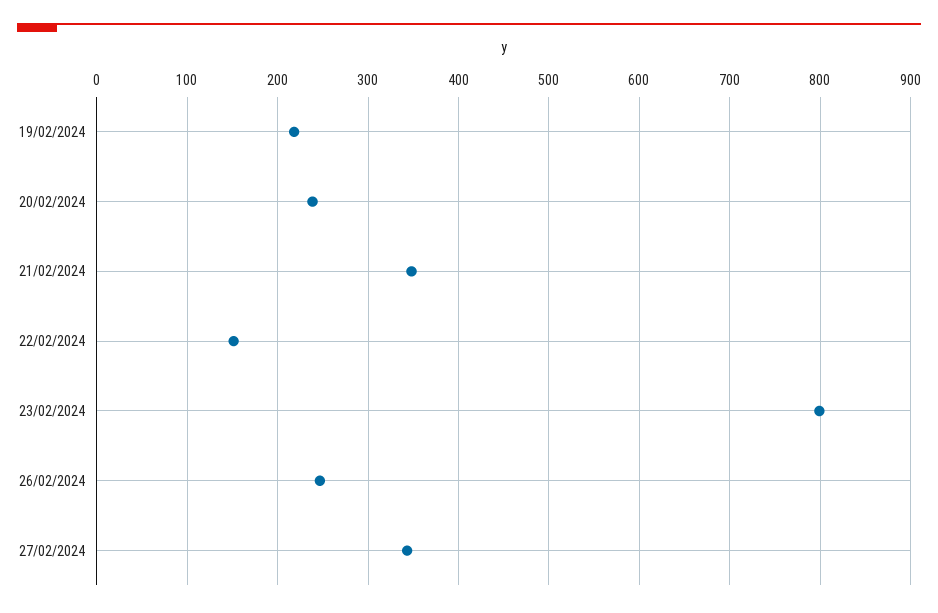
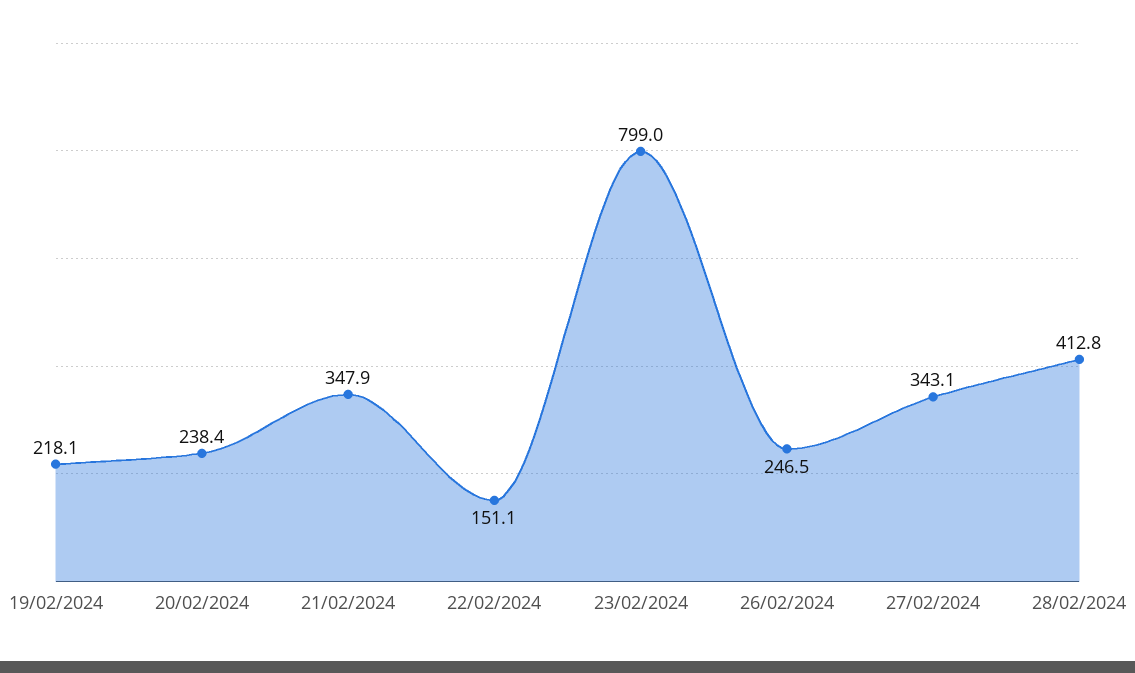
28/02/2024: none -> 412.8

